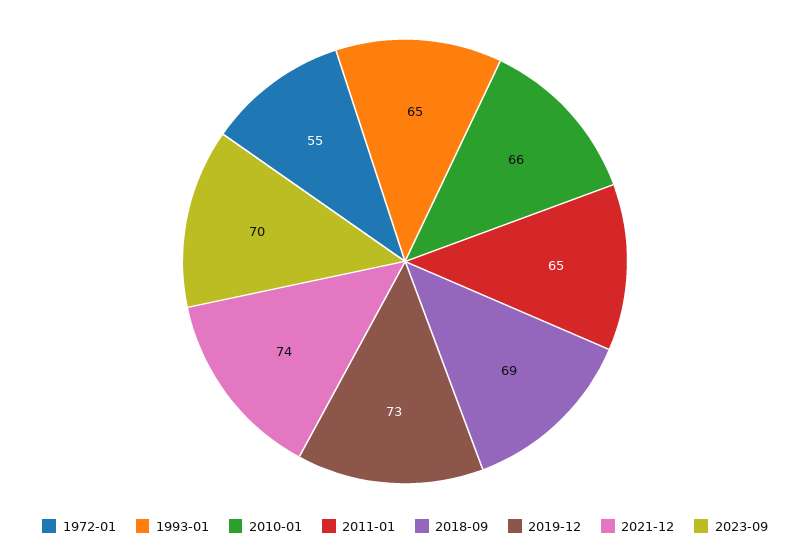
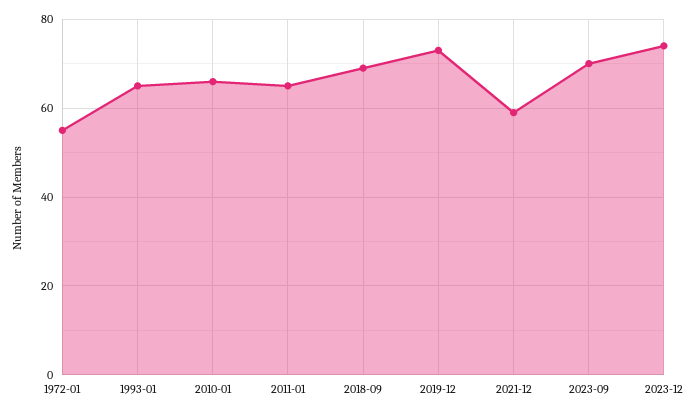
2021-12: 74 -> 60
2023-12: none -> 75

